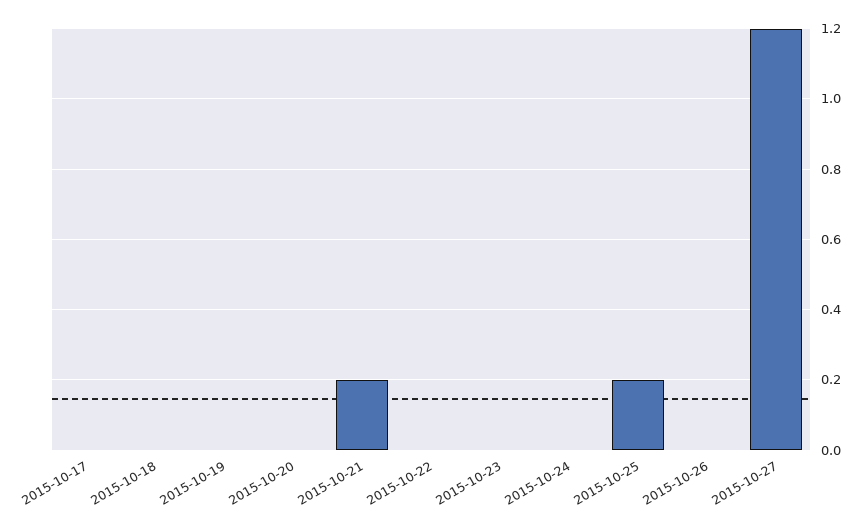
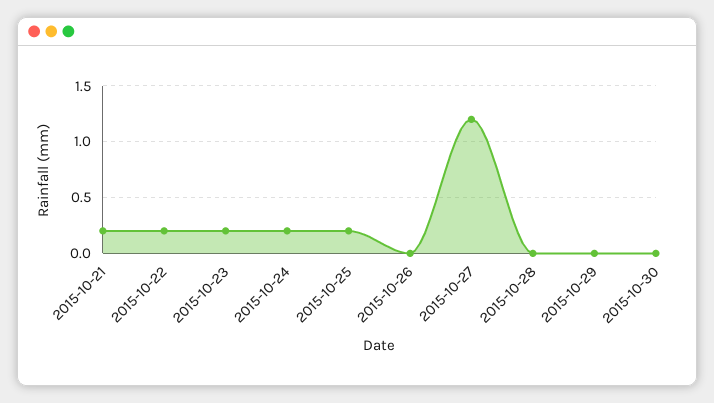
2015-10-17: 0 -> none
2015-10-18: 0 -> none
2015-10-19: 0 -> none
2015-10-20: 0 -> none
2015-10-22: 0 -> 0.2
2015-10-23: 0 -> 0.2
2015-10-24: 0 -> 0.2
2015-10-28: none -> 0
2015-10-29: none -> 0
2015-10-30: none -> 0

